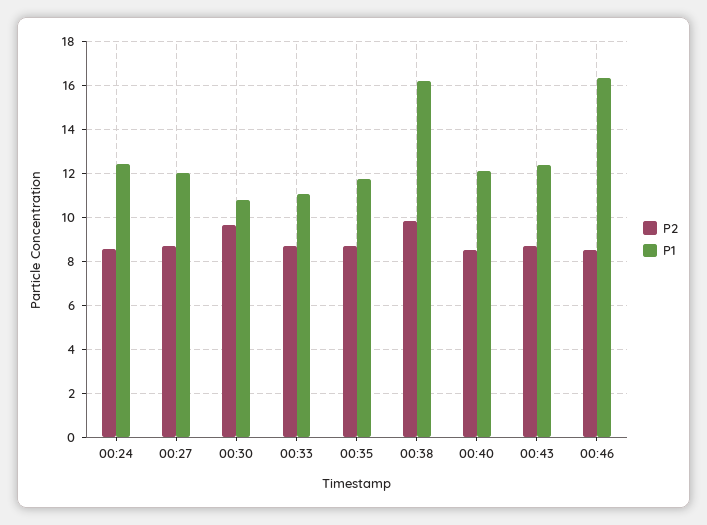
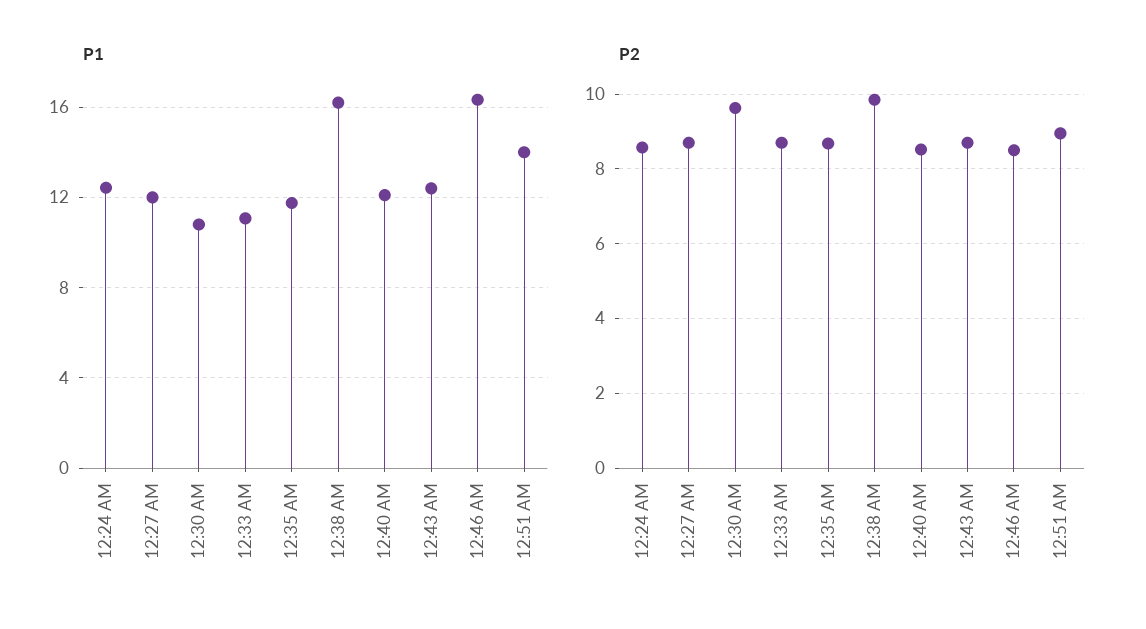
P1, 12:51 AM: none -> 14
P2, 12:51 AM: none -> 9

